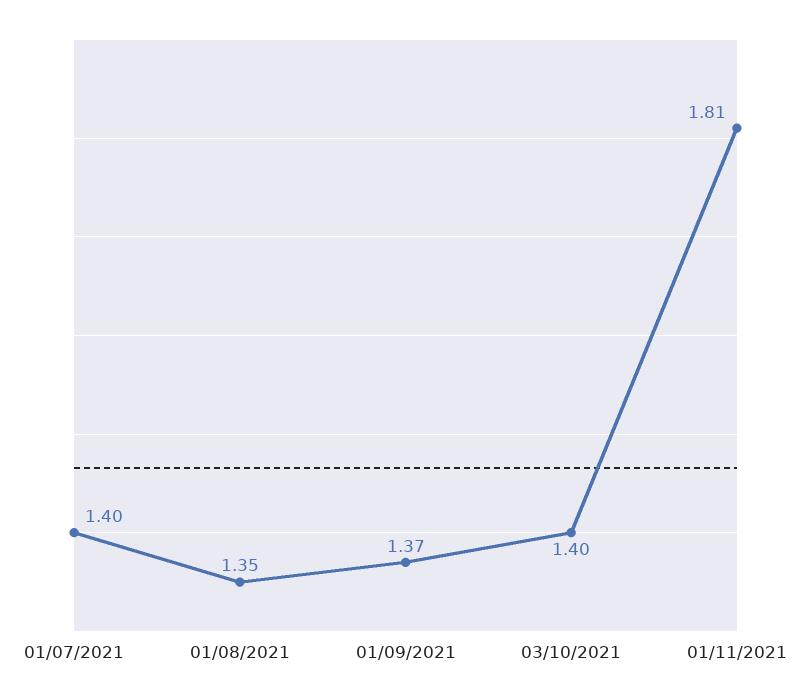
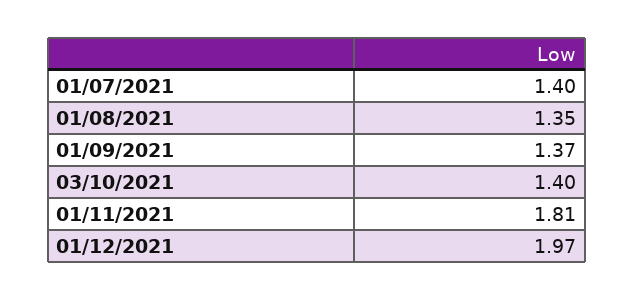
01/12/2021: none -> 1.97

